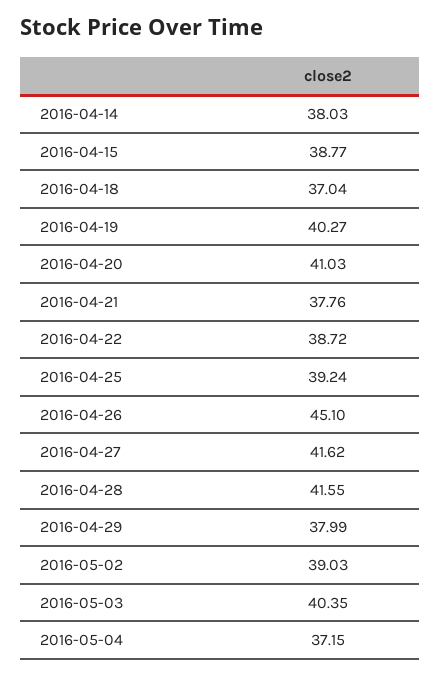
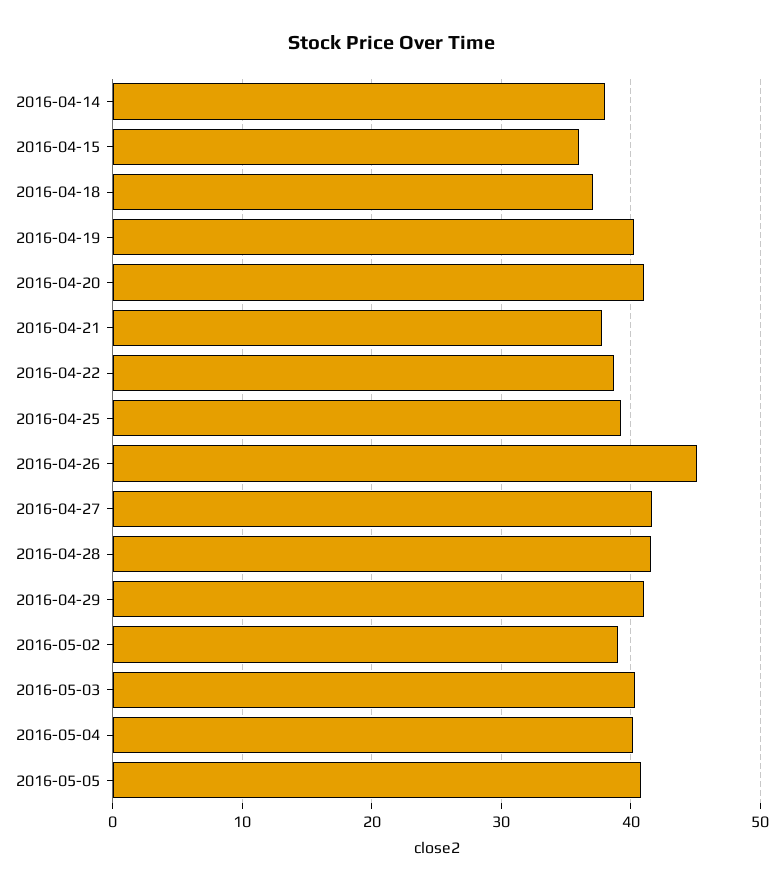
2016-04-15: 38.77 -> 36
2016-04-29: 37.99 -> 41
2016-05-04: 37.15 -> 40
2016-05-05: none -> 41

